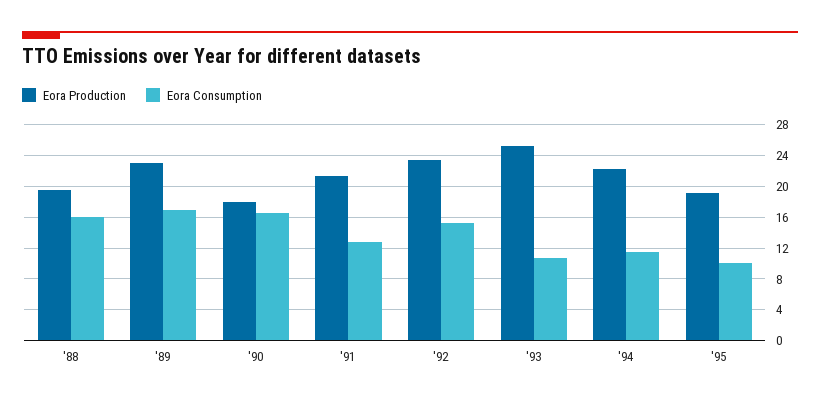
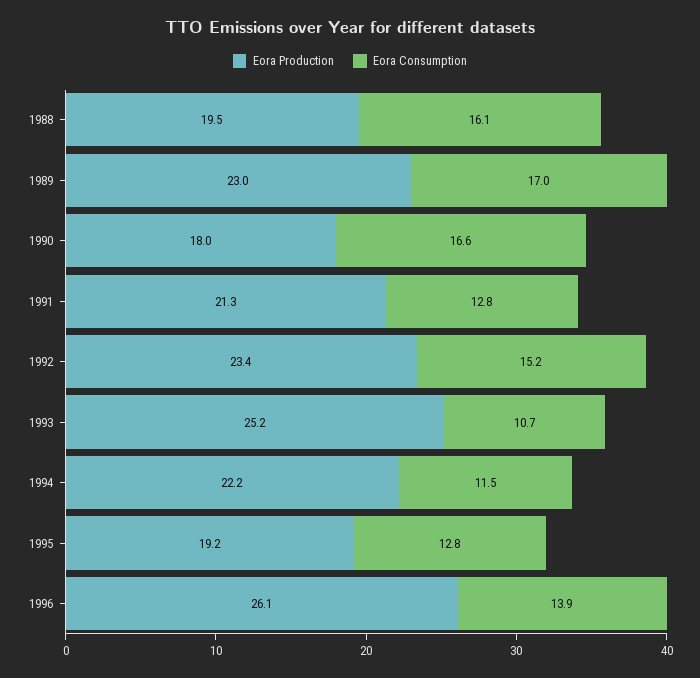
Eora Consumption, '95: 10 -> 12.8
Eora Production, 1996: none -> 26.1
Eora Consumption, 1996: none -> 13.9

